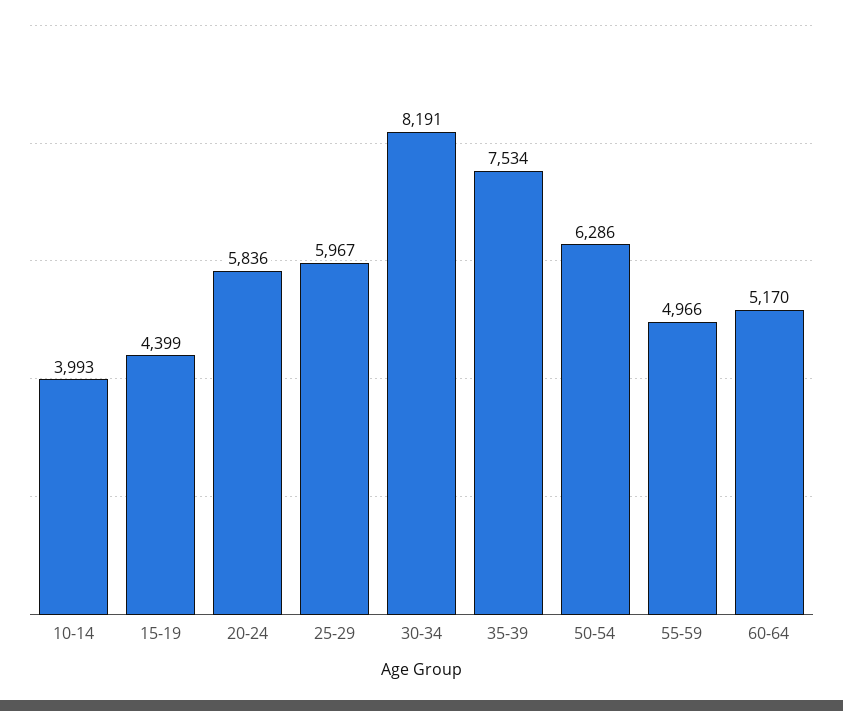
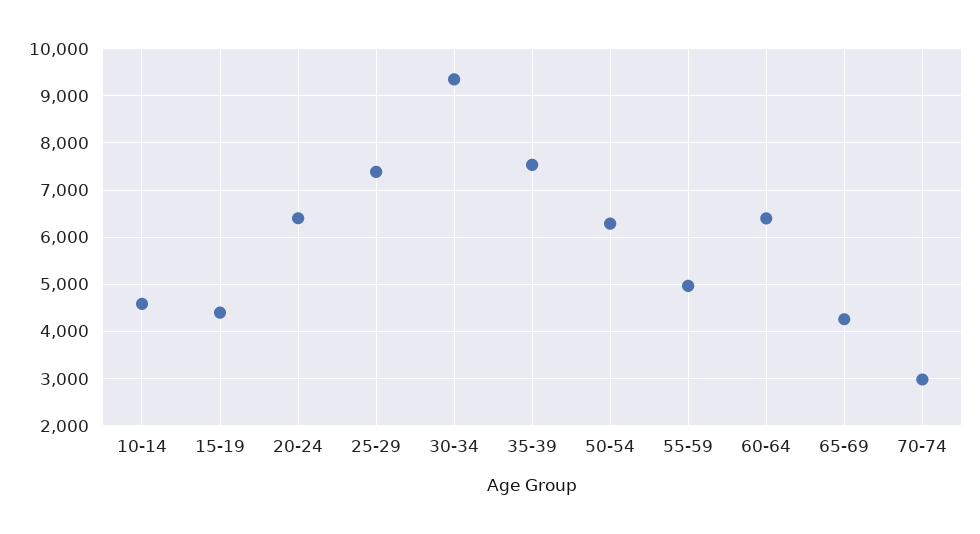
10-14: 3993 -> 4600
20-24: 5836 -> 6400
25-29: 5967 -> 7400
30-34: 8191 -> 9400
60-64: 5170 -> 6400
65-69: none -> 4200
70-74: none -> 3000

